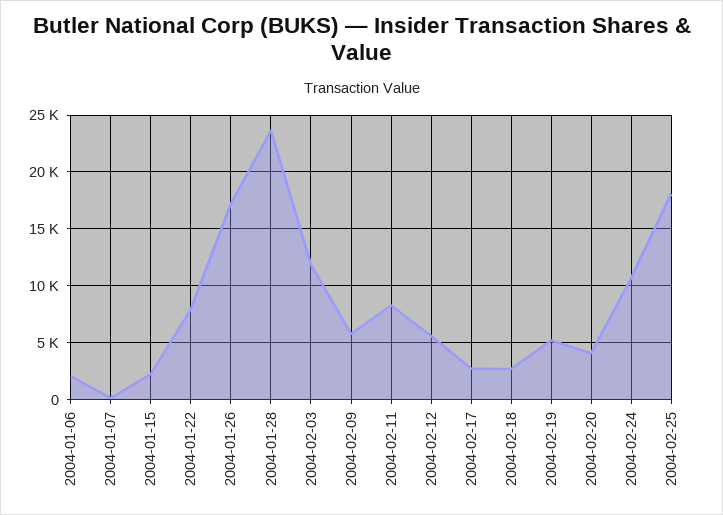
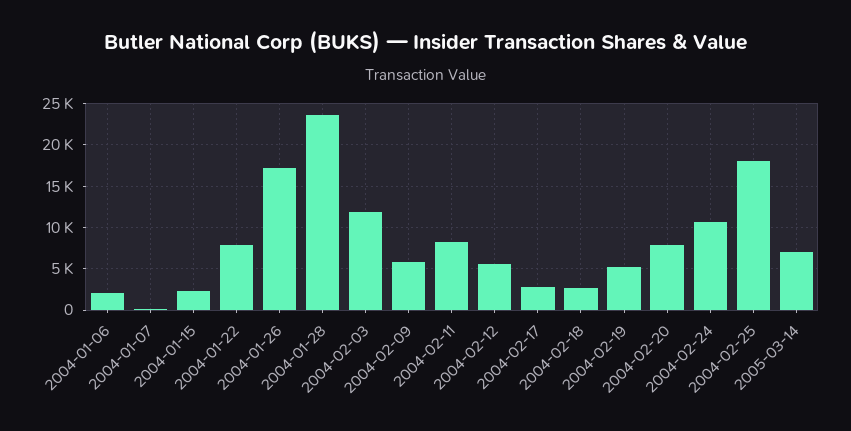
2004-02-20: 4000 -> 8000
2005-03-14: none -> 7000

